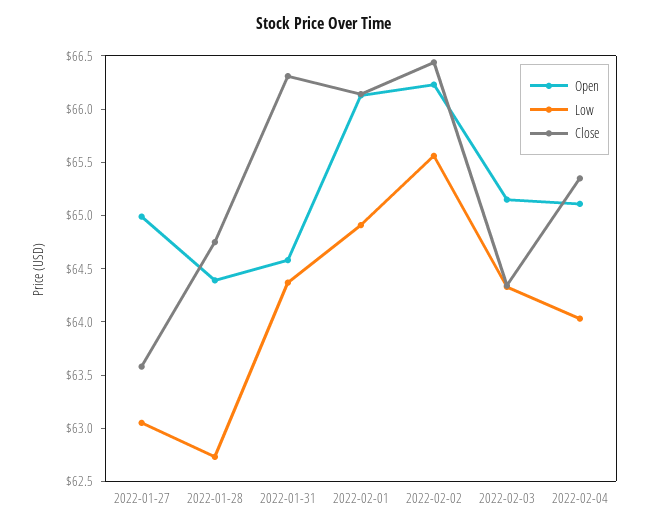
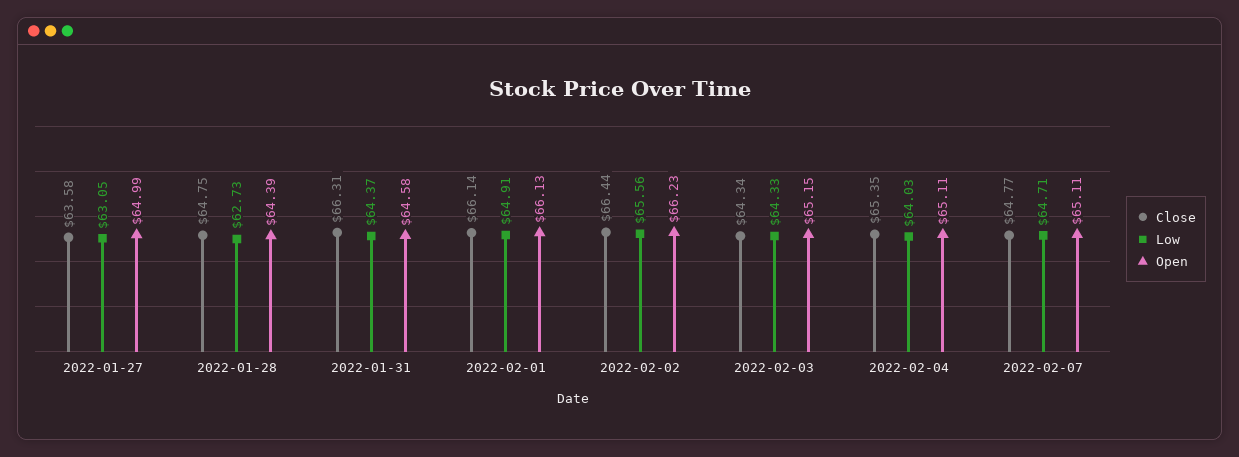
Close, 2022-02-07: none -> 64.77
Low, 2022-02-07: none -> 64.71
Open, 2022-02-07: none -> 65.11

